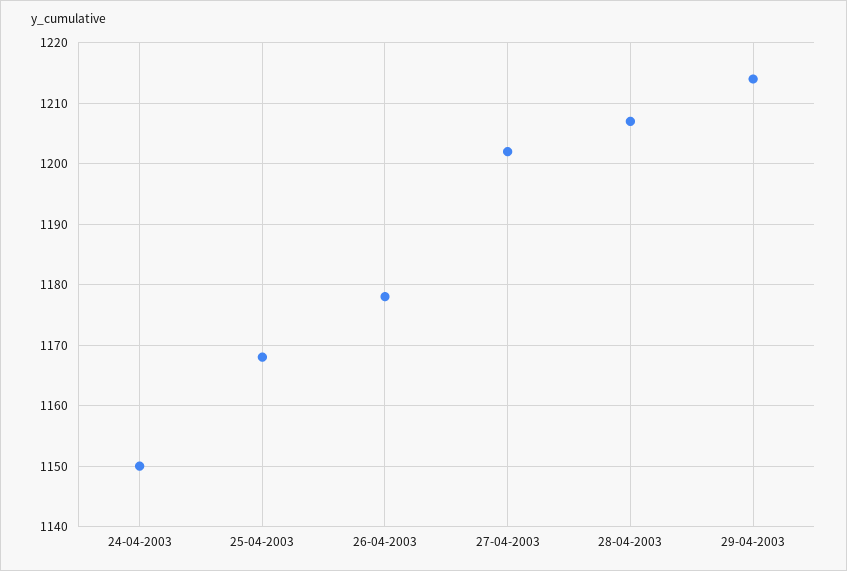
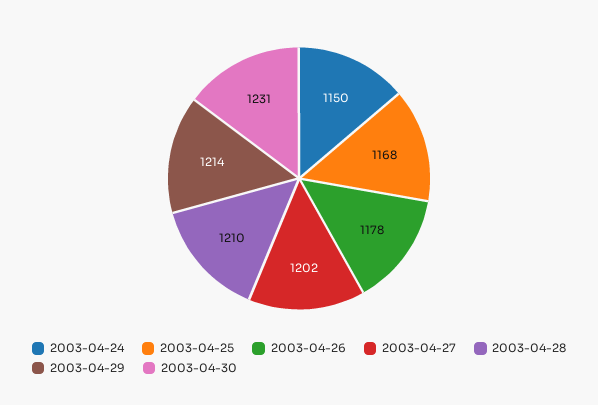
28-04-2003: 1207 -> 1210
2003-04-30: none -> 1231

